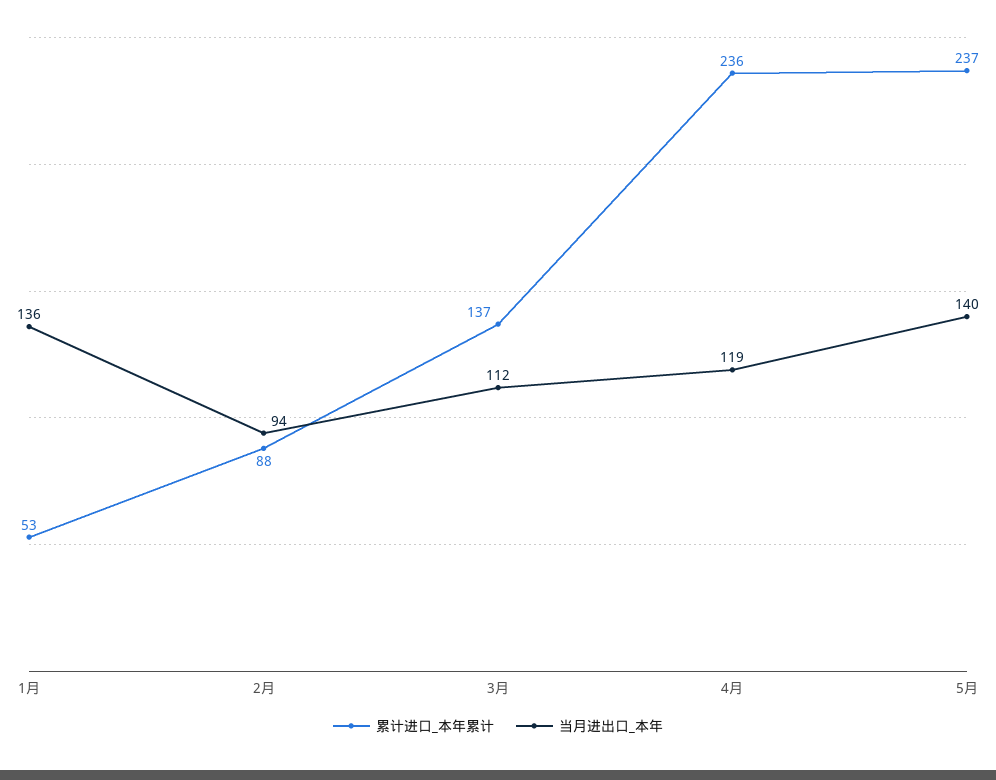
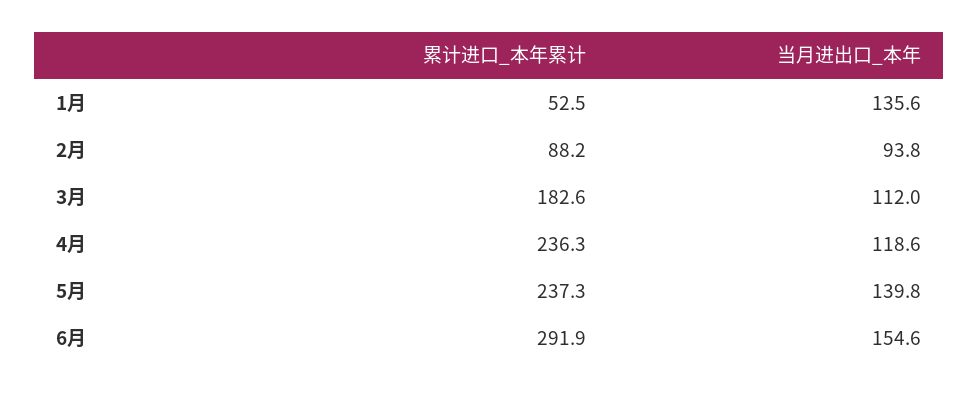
累计进口_本年累计, 3月: 137 -> 182.6
累计进口_本年累计, 6月: none -> 291.9
当月进出口_本年, 6月: none -> 154.6

